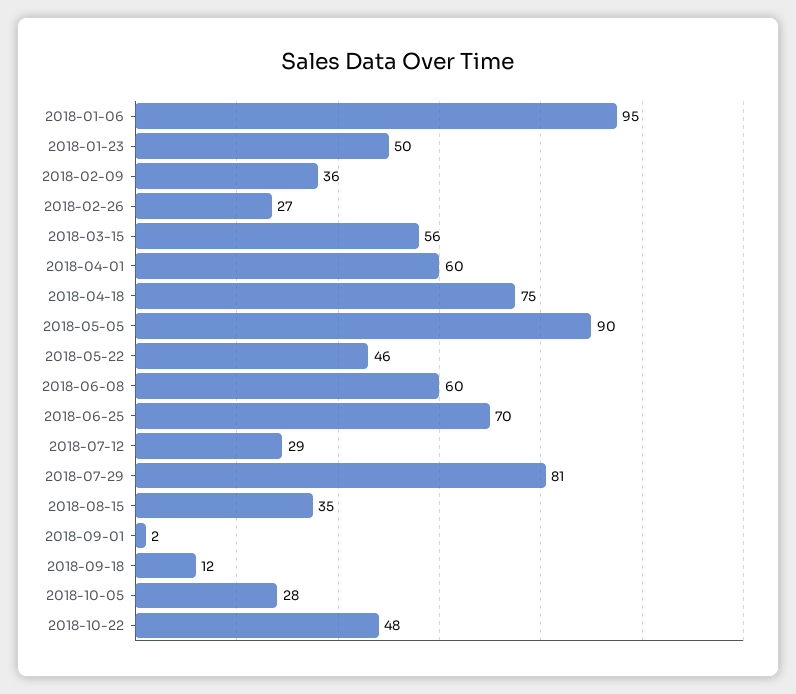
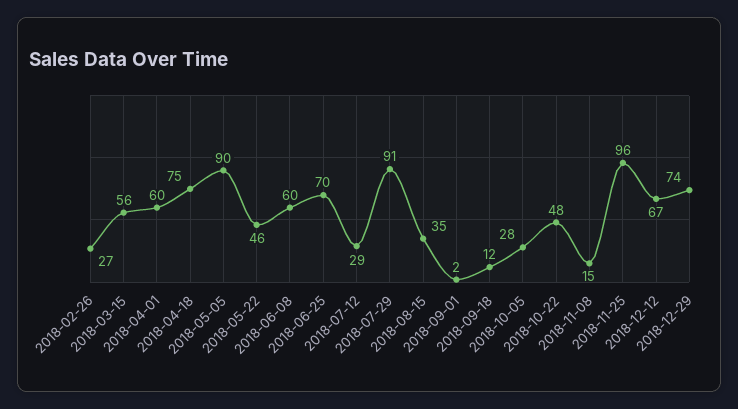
2018-01-06: 95 -> none
2018-01-23: 50 -> none
2018-02-09: 36 -> none
2018-07-29: 81 -> 91
2018-11-08: none -> 15
2018-11-25: none -> 96
2018-12-12: none -> 67
2018-12-29: none -> 74

